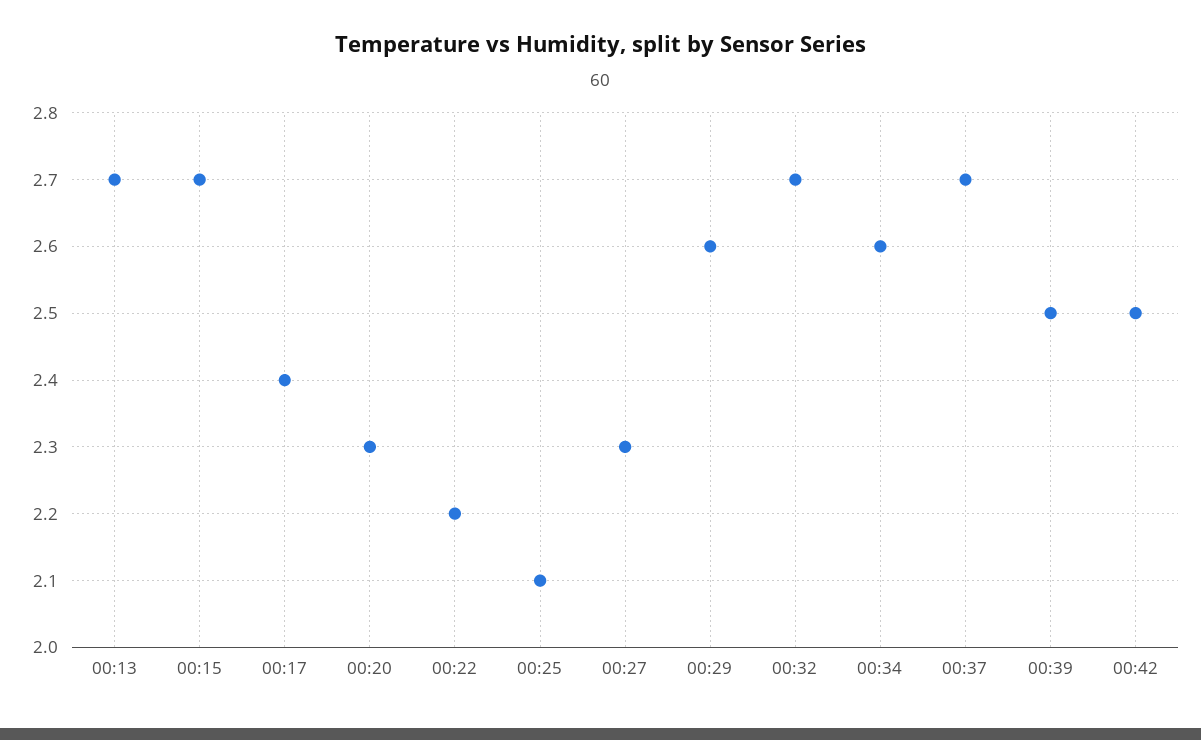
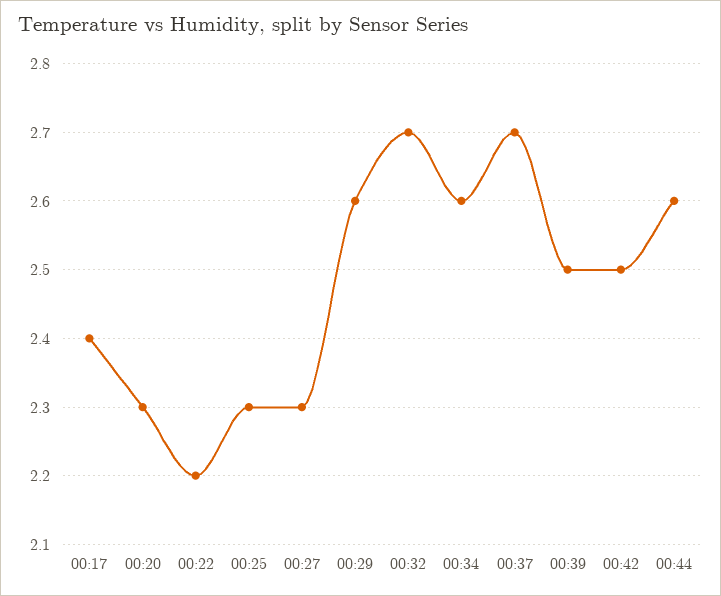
00:13: 2.7 -> none
00:15: 2.7 -> none
00:25: 2.1 -> 2.3
00:44: none -> 2.6

